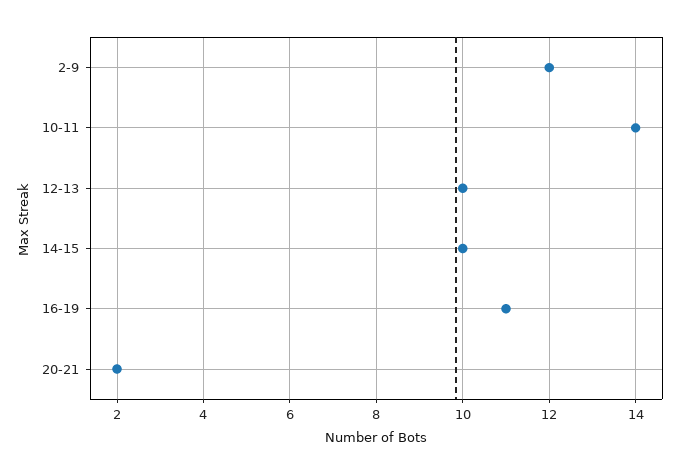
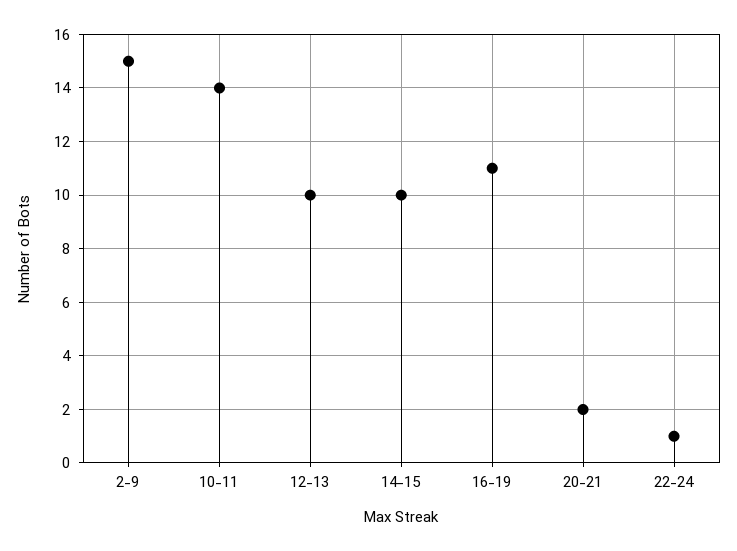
2-9: 12 -> 15
22-24: none -> 1

